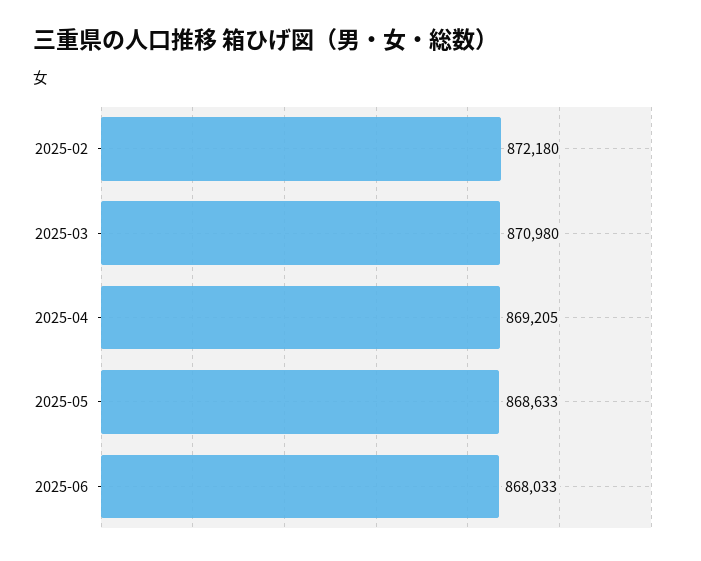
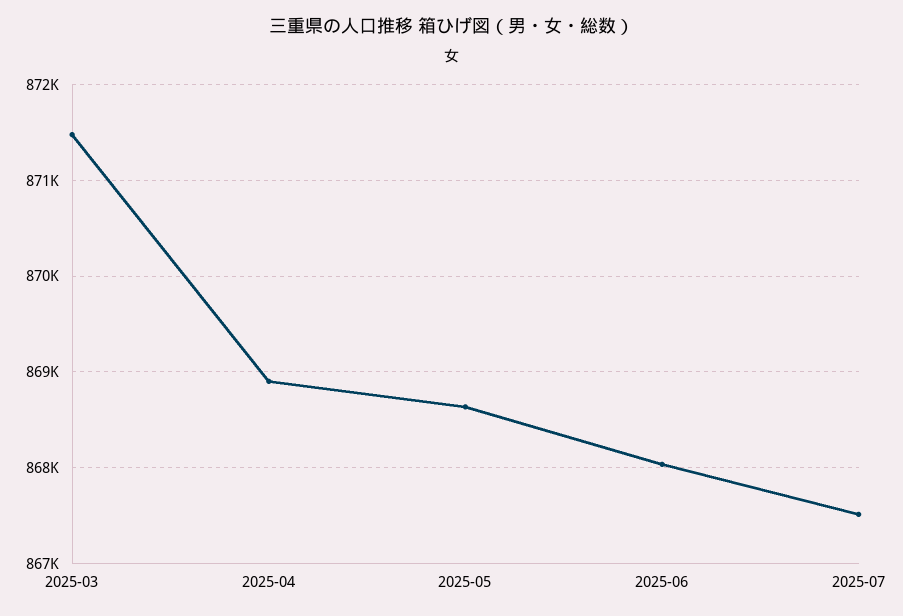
2025-02: 872180 -> none
2025-03: 870980 -> 871500
2025-04: 869205 -> 868900
2025-07: none -> 867500

